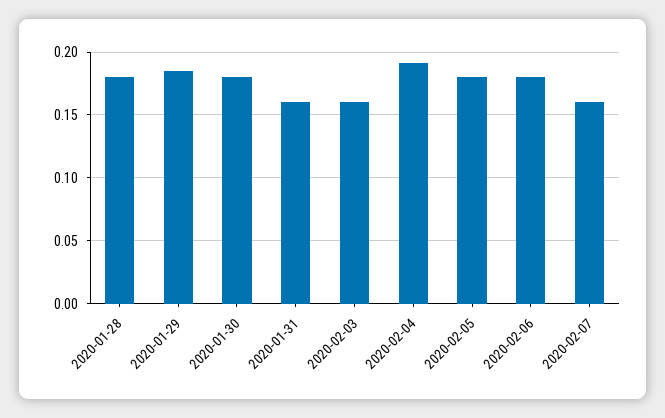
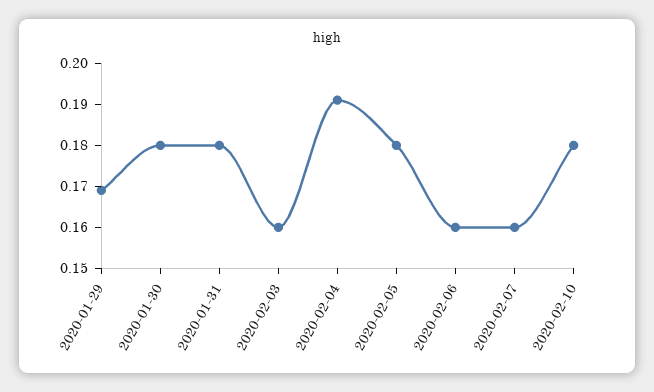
2020-01-28: 0.18 -> none
2020-01-29: 0.185 -> 0.17
2020-01-31: 0.16 -> 0.18
2020-02-06: 0.18 -> 0.16
2020-02-10: none -> 0.18

